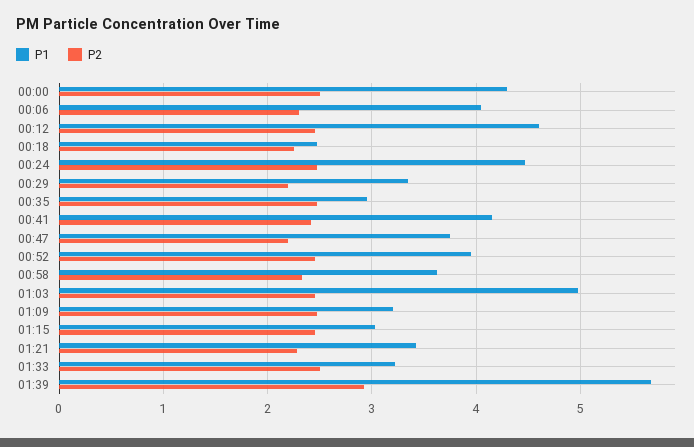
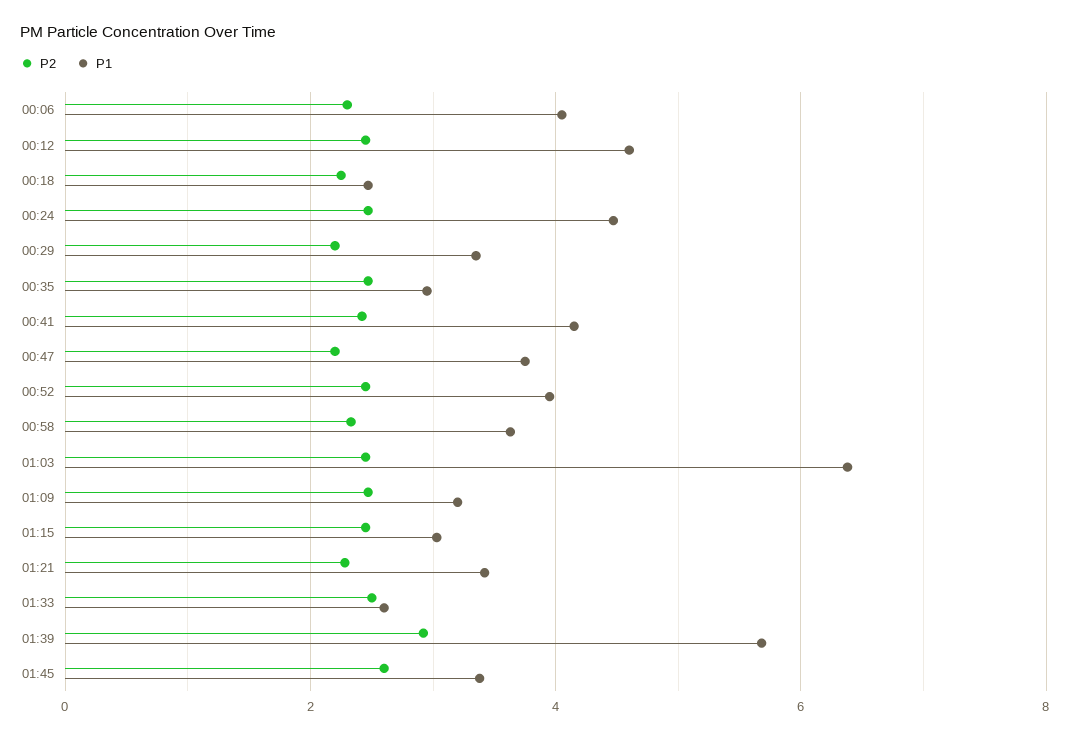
P1, 00:00: 4.3 -> none
P2, 00:00: 2.5 -> none
P1, 01:03: 5 -> 6.4
P1, 01:33: 3.2 -> 2.6
P2, 01:45: none -> 2.6
P1, 01:45: none -> 3.4

